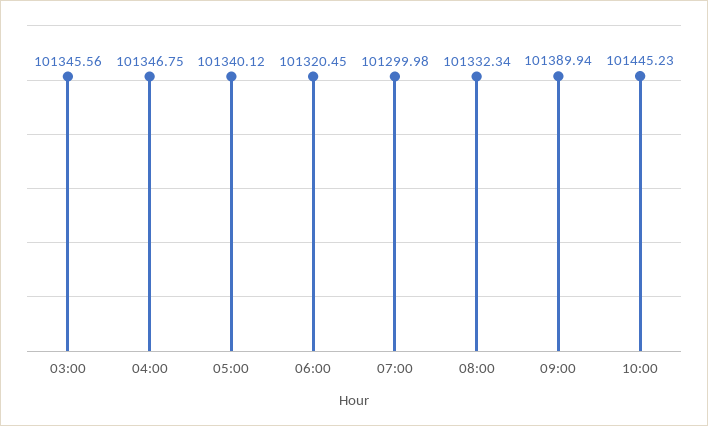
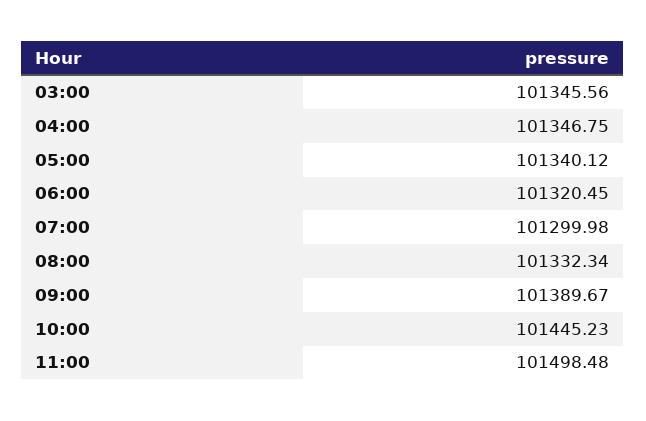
09:00: 101389.94 -> 101389.67
11:00: none -> 101498.48

